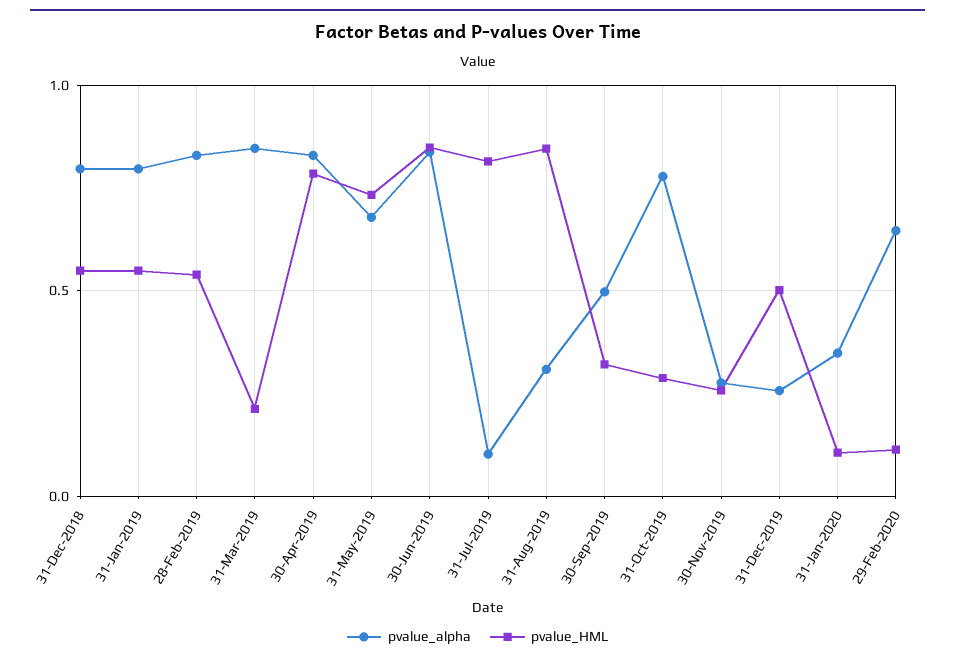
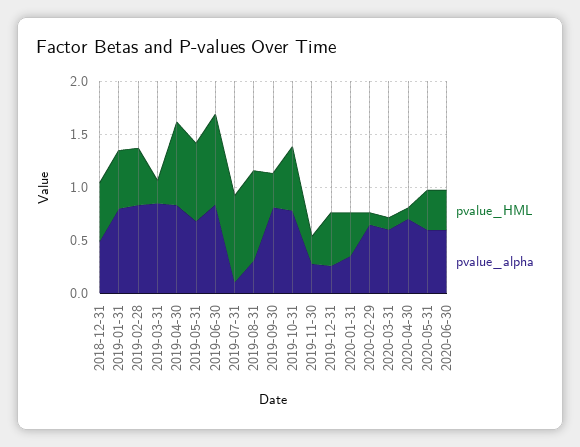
pvalue_alpha, 31-Dec-2018: 0.8 -> 0.5
pvalue_alpha, 30-Sep-2019: 0.5 -> 0.8
pvalue_HML, 31-Oct-2019: 0.3 -> 0.6
pvalue_HML, 31-Jan-2020: 0.1 -> 0.4
pvalue_HML, 2020-03-31: none -> 0.1
pvalue_alpha, 2020-03-31: none -> 0.6
pvalue_HML, 2020-04-30: none -> 0.1
pvalue_alpha, 2020-04-30: none -> 0.7
pvalue_HML, 2020-05-31: none -> 0.4
pvalue_alpha, 2020-05-31: none -> 0.6
pvalue_HML, 2020-06-30: none -> 0.4
pvalue_alpha, 2020-06-30: none -> 0.6

